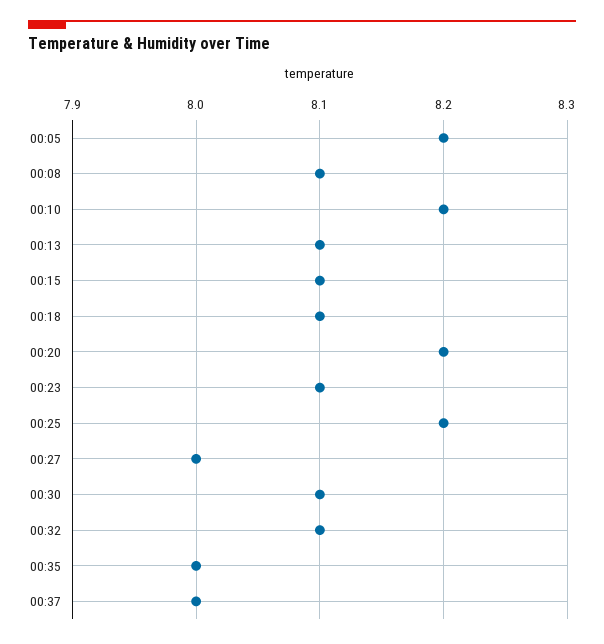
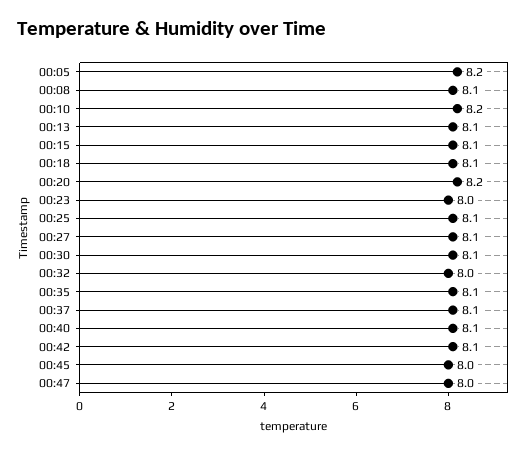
00:23: 8.1 -> 8
00:25: 8.2 -> 8.1
00:27: 8 -> 8.1
00:32: 8.1 -> 8
00:35: 8 -> 8.1
00:37: 8 -> 8.1
00:40: none -> 8.1
00:42: none -> 8.1
00:45: none -> 8
00:47: none -> 8

